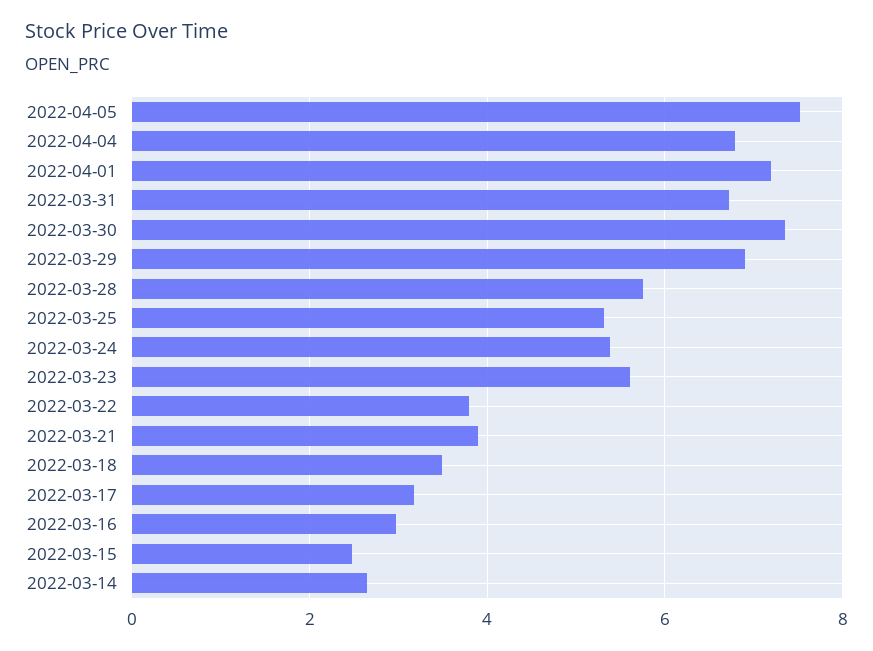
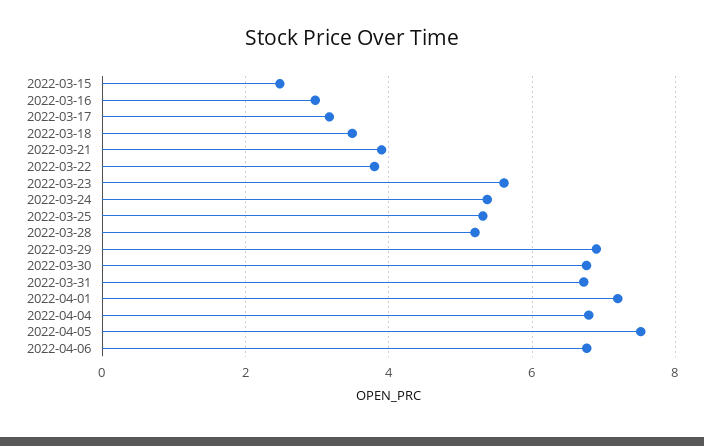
2022-03-30: 7.4 -> 6.8
2022-03-28: 5.8 -> 5.2
2022-03-14: 2.6 -> none
2022-04-06: none -> 6.8

